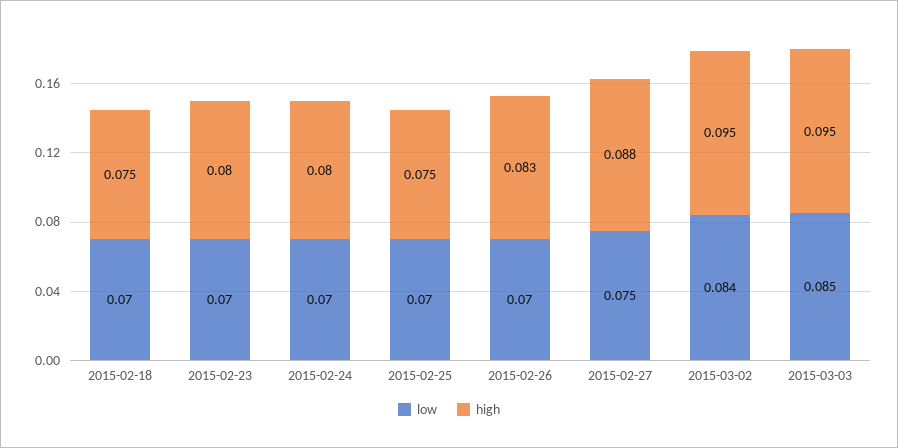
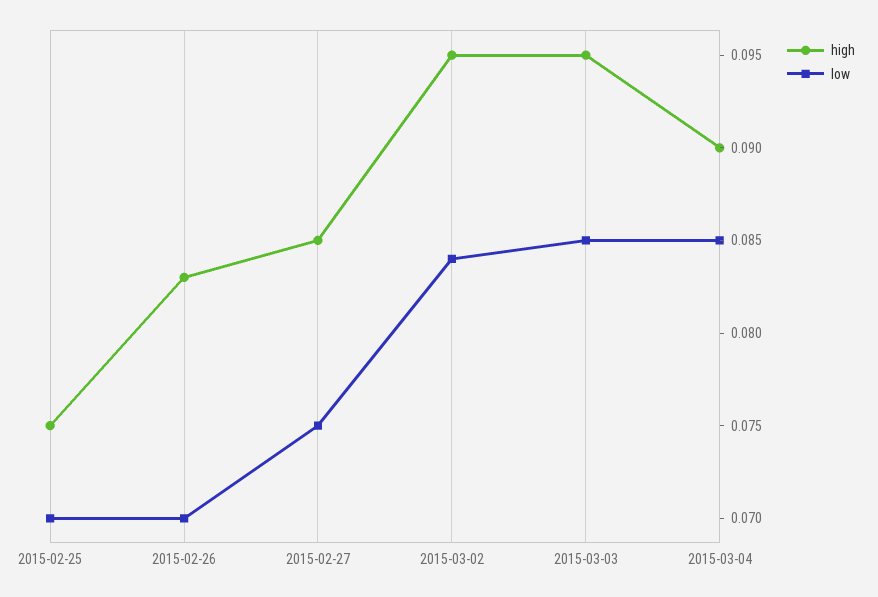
low, 2015-02-18: 0.07 -> none
high, 2015-02-18: 0.075 -> none
low, 2015-02-23: 0.07 -> none
high, 2015-02-23: 0.08 -> none
low, 2015-02-24: 0.07 -> none
high, 2015-02-24: 0.08 -> none
high, 2015-02-27: 0.088 -> 0.085
high, 2015-03-04: none -> 0.09
low, 2015-03-04: none -> 0.085

